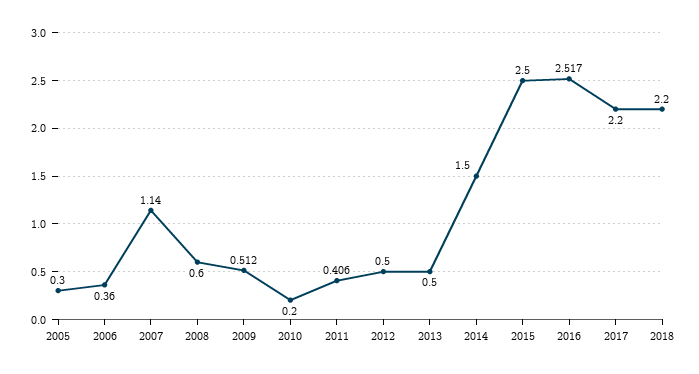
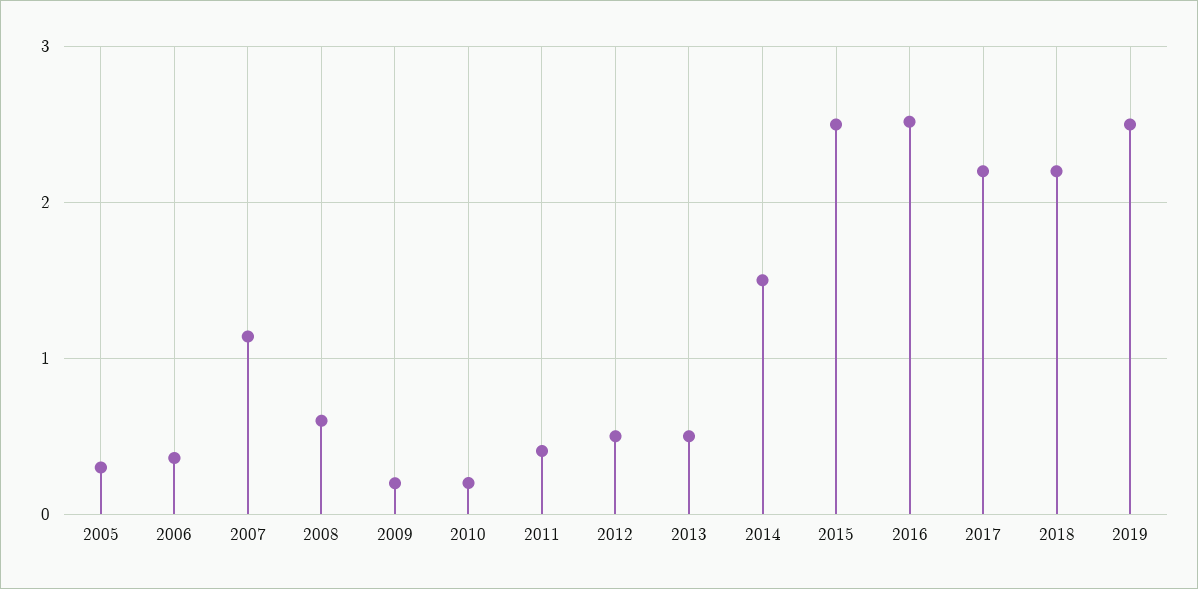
2009: 0.512 -> 0.2
2019: none -> 2.5

